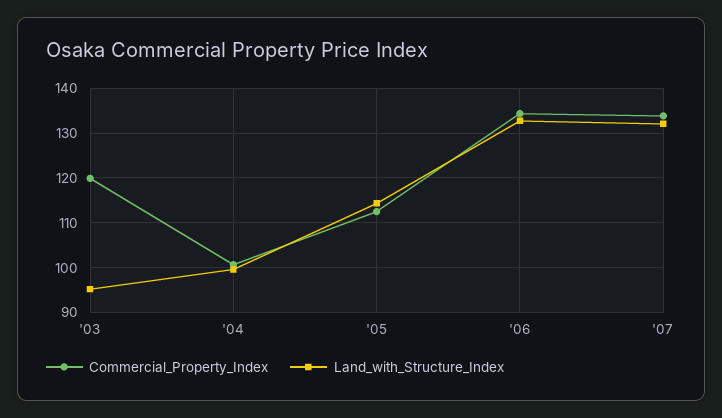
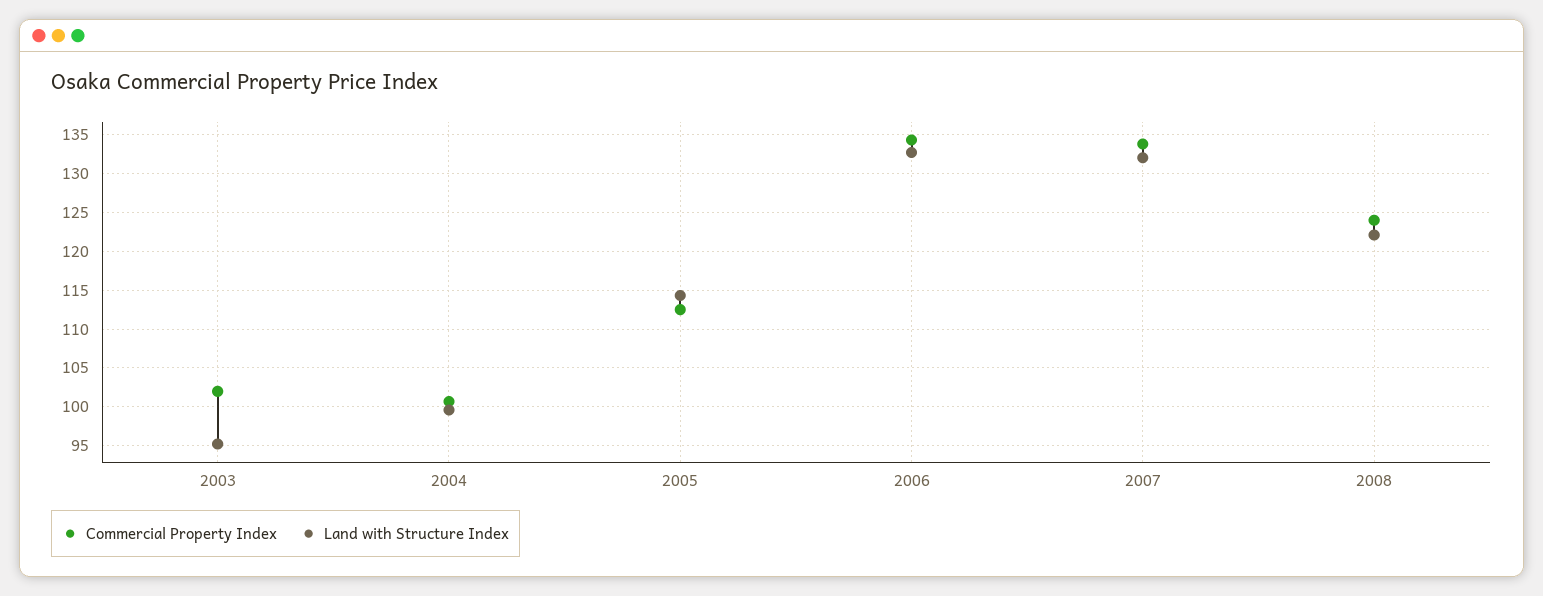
Commercial_Property_Index, '03: 120 -> 102
Commercial_Property_Index, 2008: none -> 124
Land_with_Structure_Index, 2008: none -> 122

